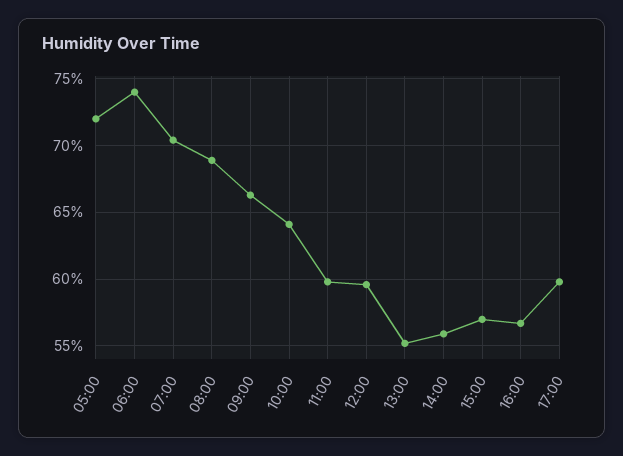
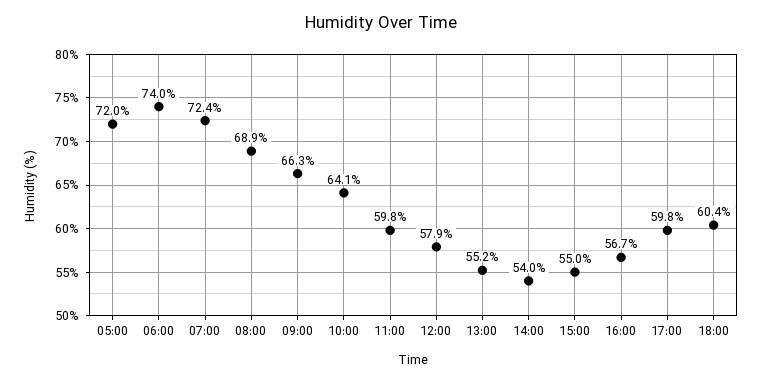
07:00: 70.5 -> 72.4
12:00: 59.5 -> 57.9
14:00: 56 -> 54
15:00: 57 -> 55
18:00: none -> 60.4

